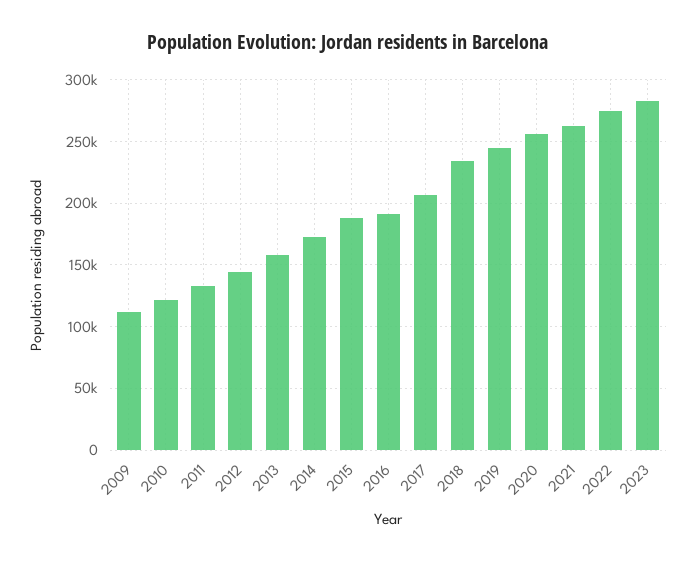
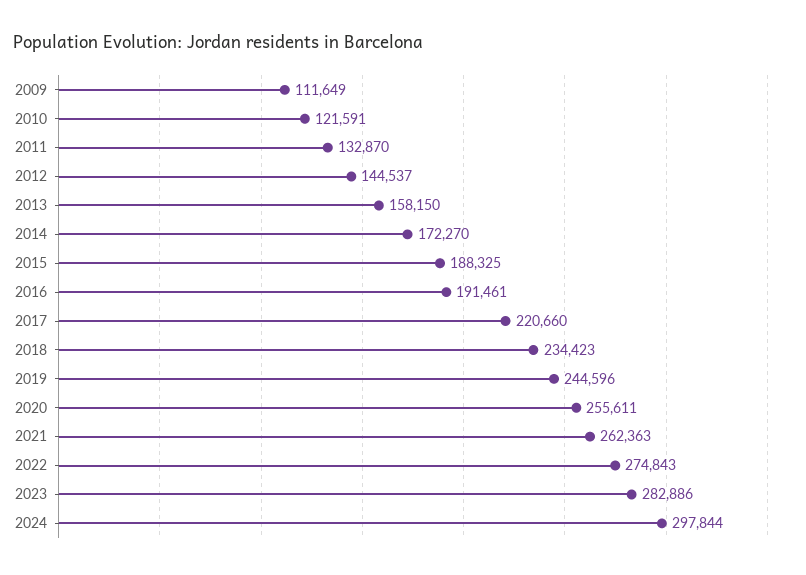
2017: 205000 -> 220660
2024: none -> 297844

